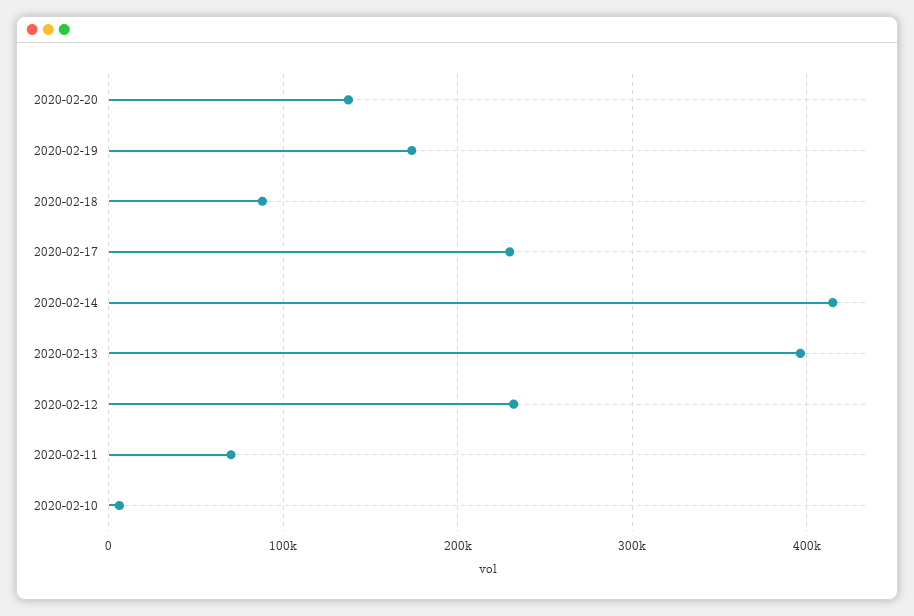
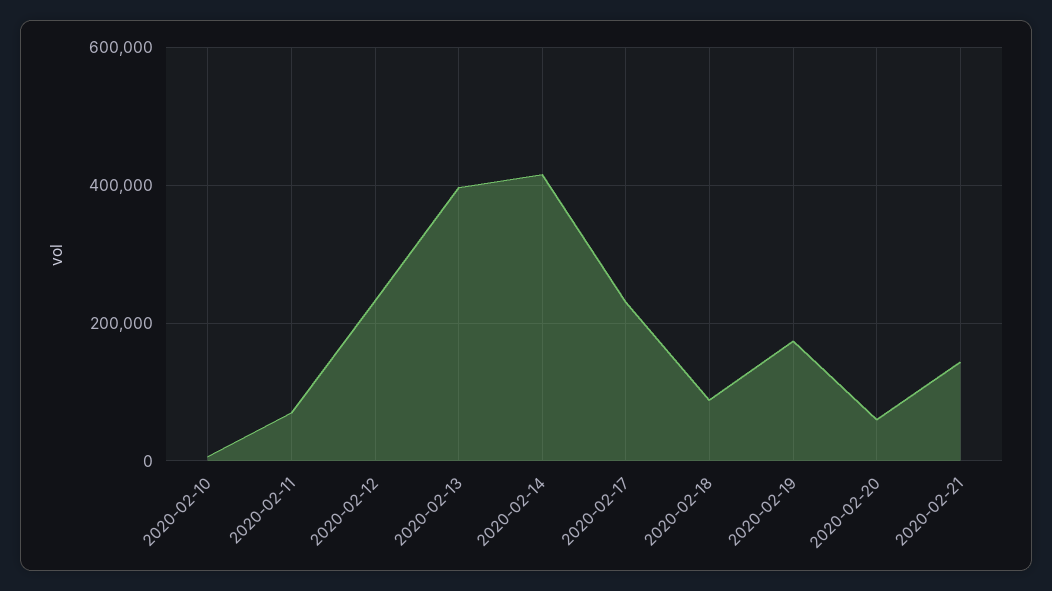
2020-02-20: 140000 -> 60000
2020-02-21: none -> 140000

